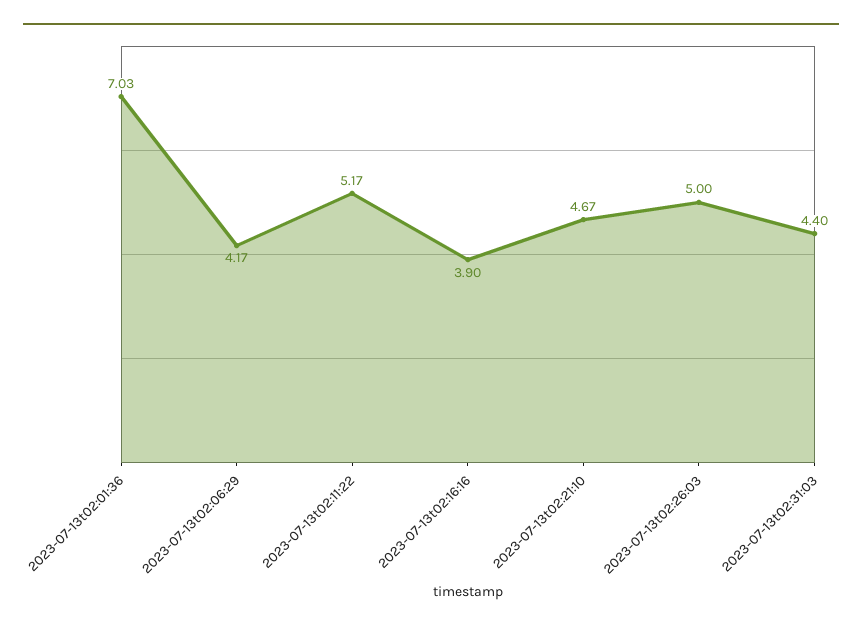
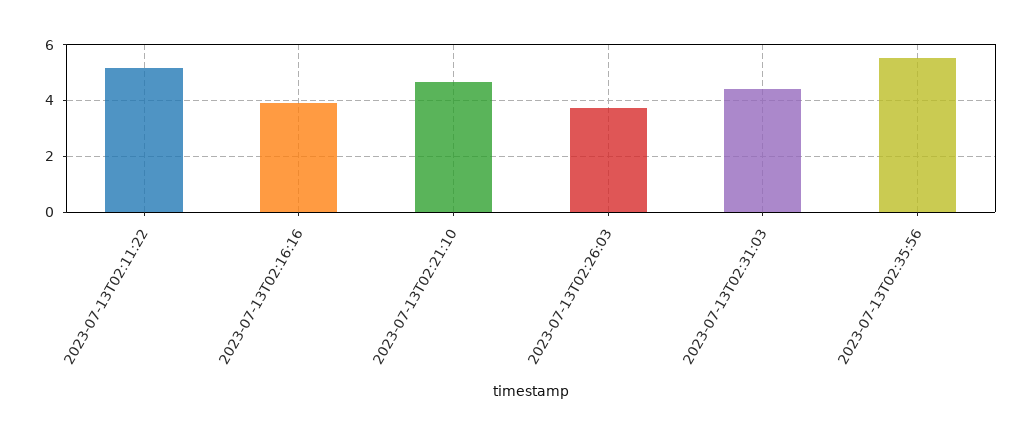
2023-07-13t02:01:36: 7.03 -> none
2023-07-13t02:06:29: 4.17 -> none
2023-07-13t02:26:03: 5 -> 3.75
2023-07-13T02:35:56: none -> 5.5

